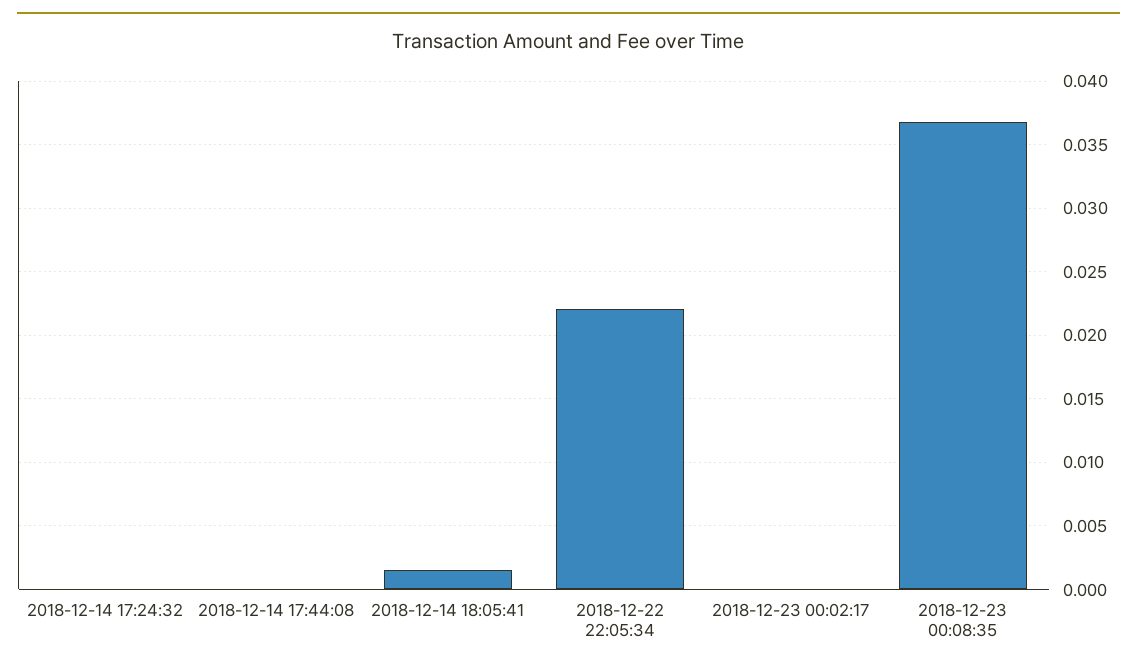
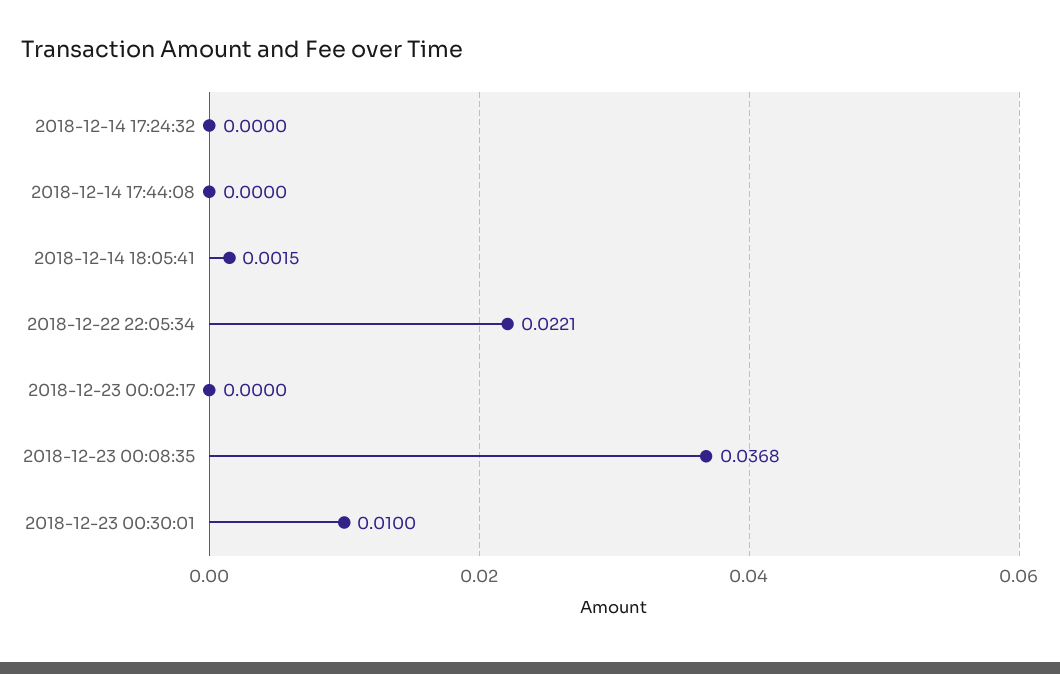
2018-12-23 00:30:01: none -> 0.01

